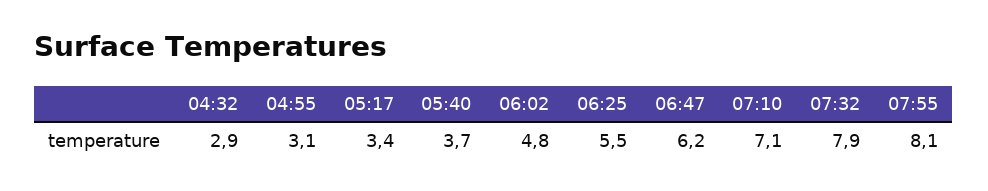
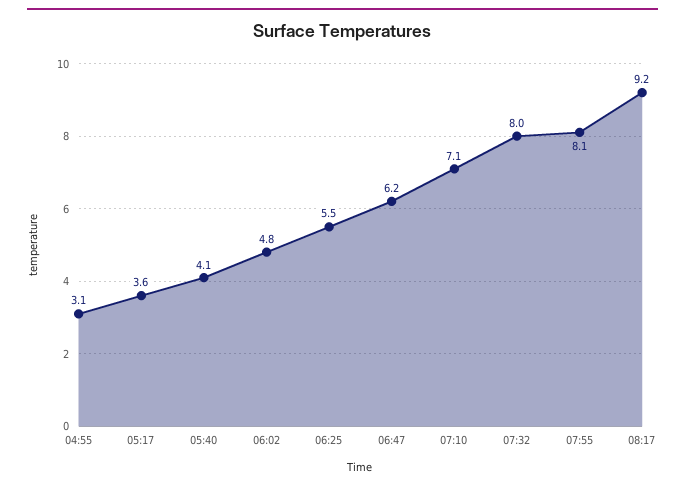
04:32: 2.9 -> none
05:17: 3.4 -> 3.6
05:40: 3.7 -> 4.1
07:32: 7.9 -> 8
08:17: none -> 9.2

